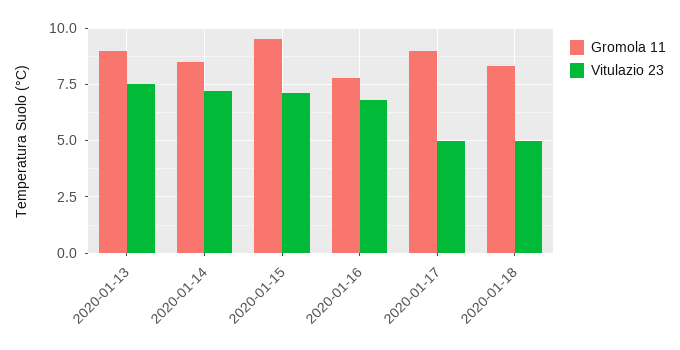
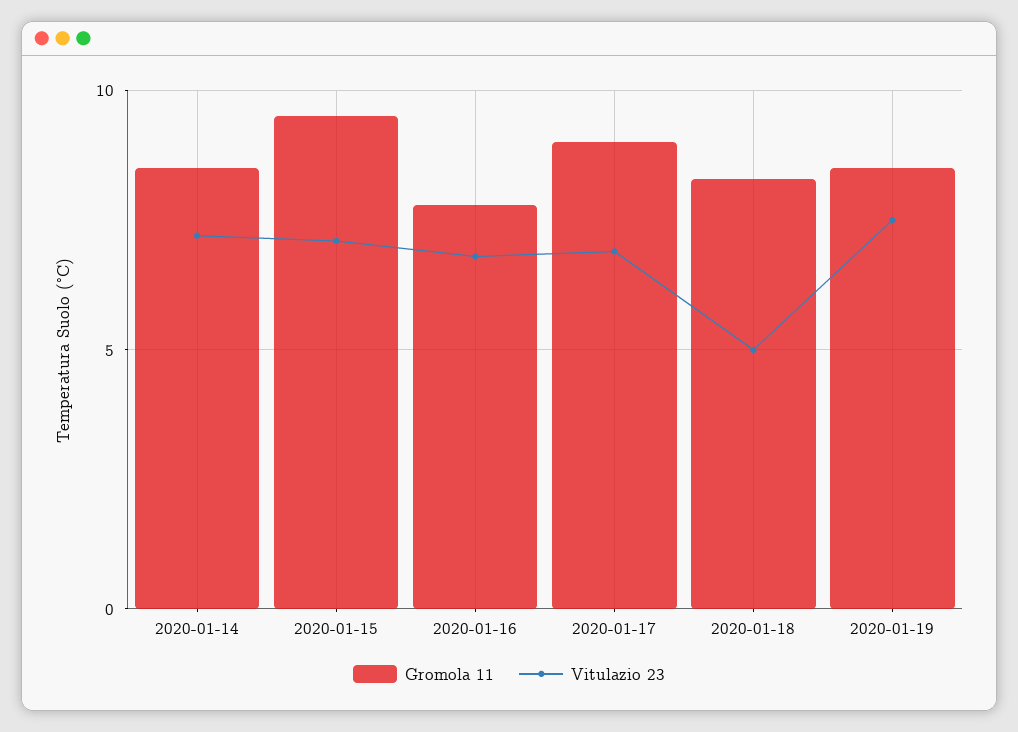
Gromola 11, 2020-01-13: 9 -> none
Vitulazio 23, 2020-01-13: 7.5 -> none
Vitulazio 23, 2020-01-17: 5 -> 7
Gromola 11, 2020-01-19: none -> 8.5
Vitulazio 23, 2020-01-19: none -> 7.5

